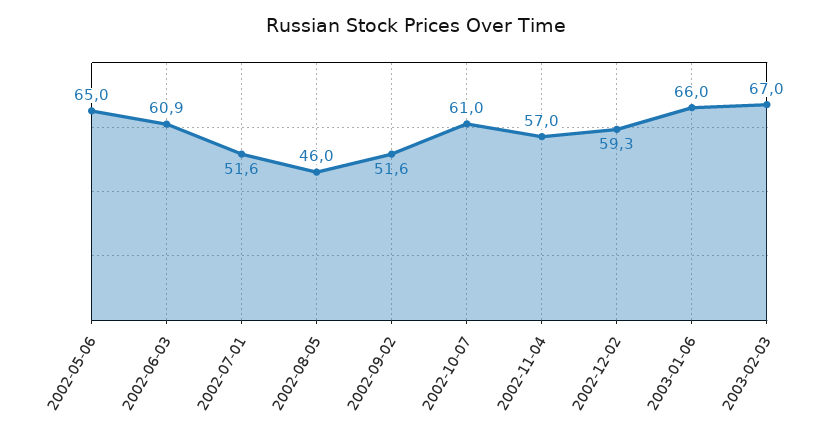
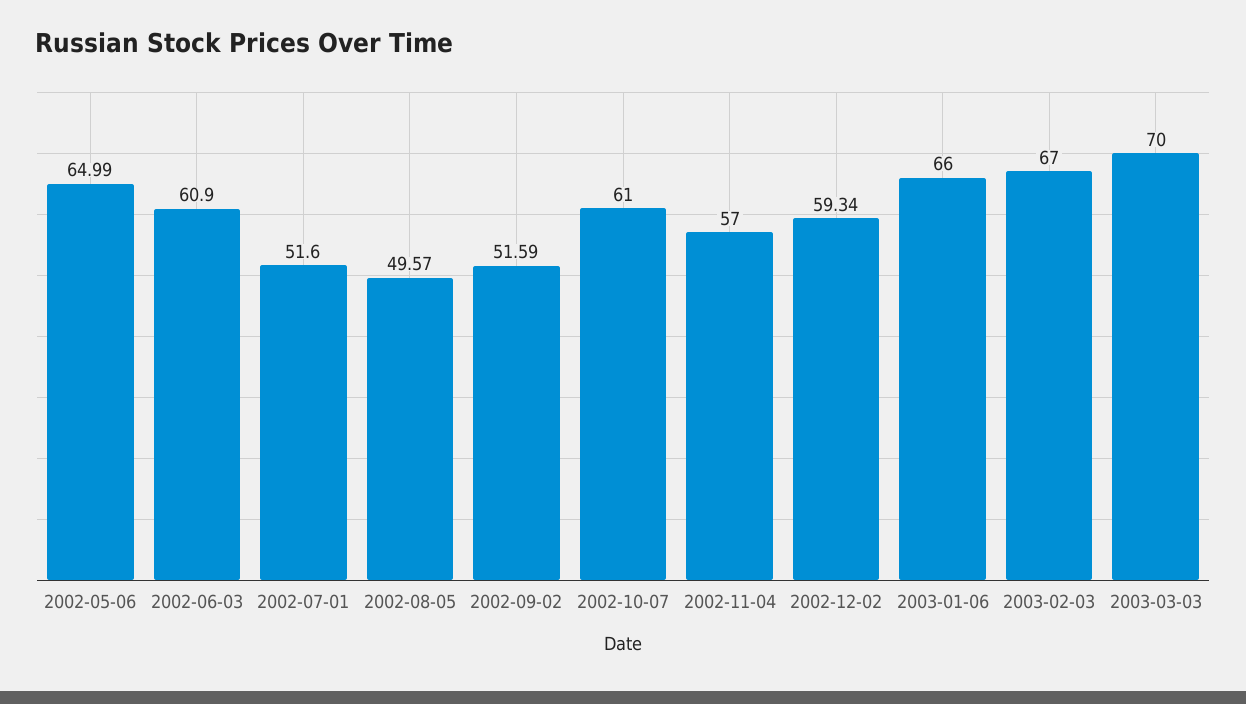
2002-08-05: 46 -> 49.57
2003-03-03: none -> 70

